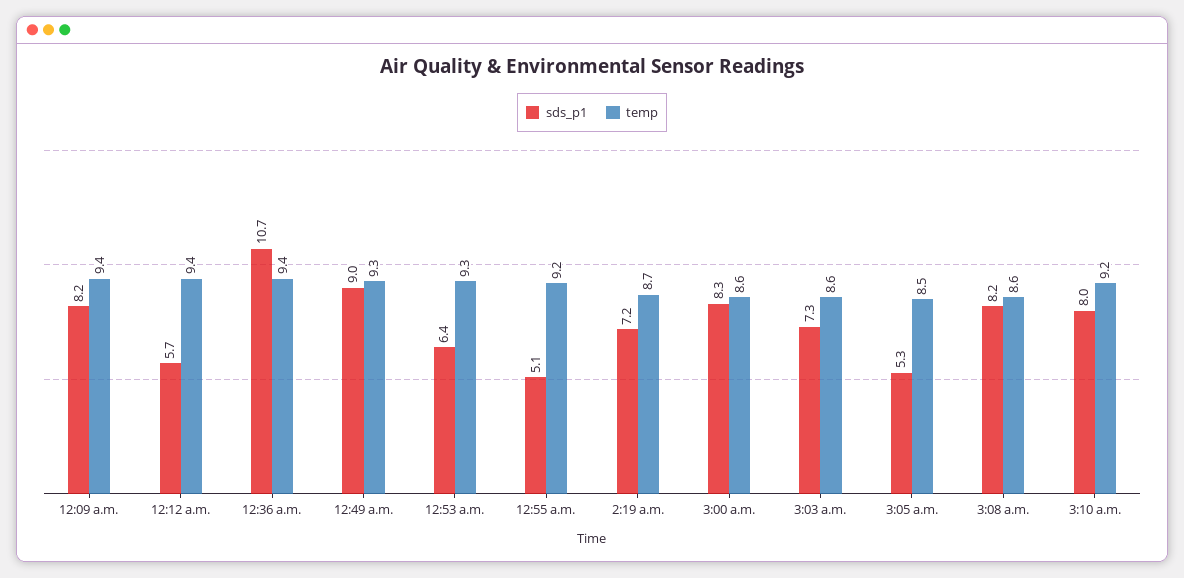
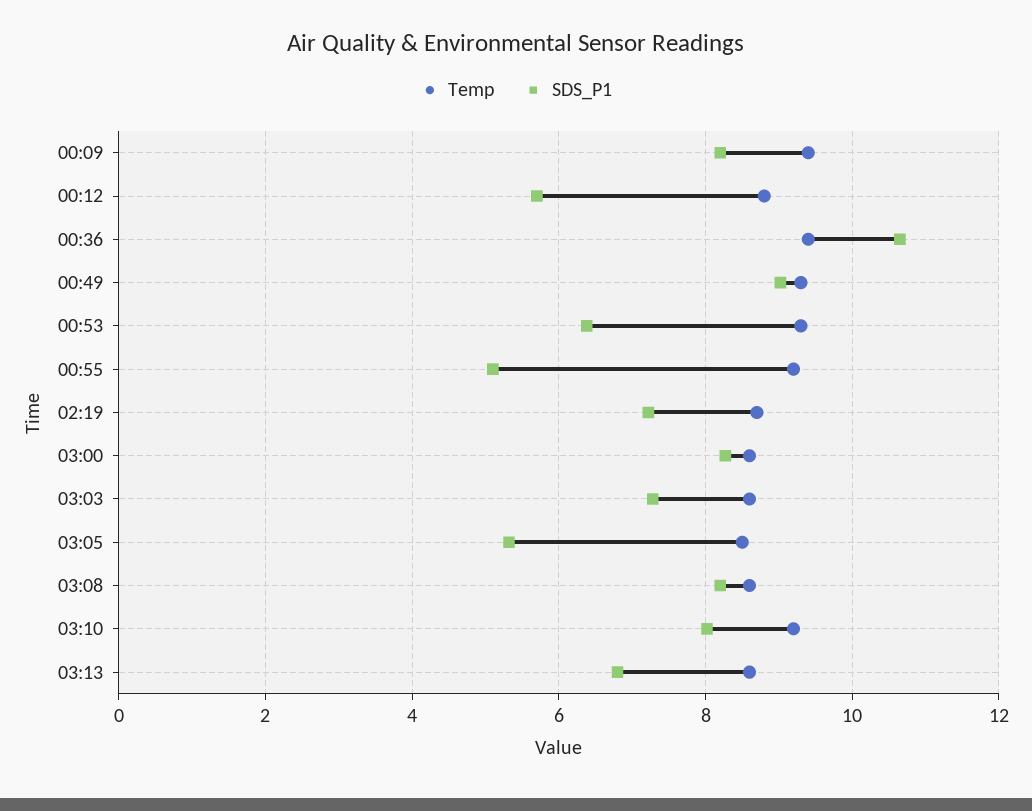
temp, 12:12 a.m.: 9.4 -> 8.8
temp, 03:13: none -> 8.6
sds_p1, 03:13: none -> 6.8

